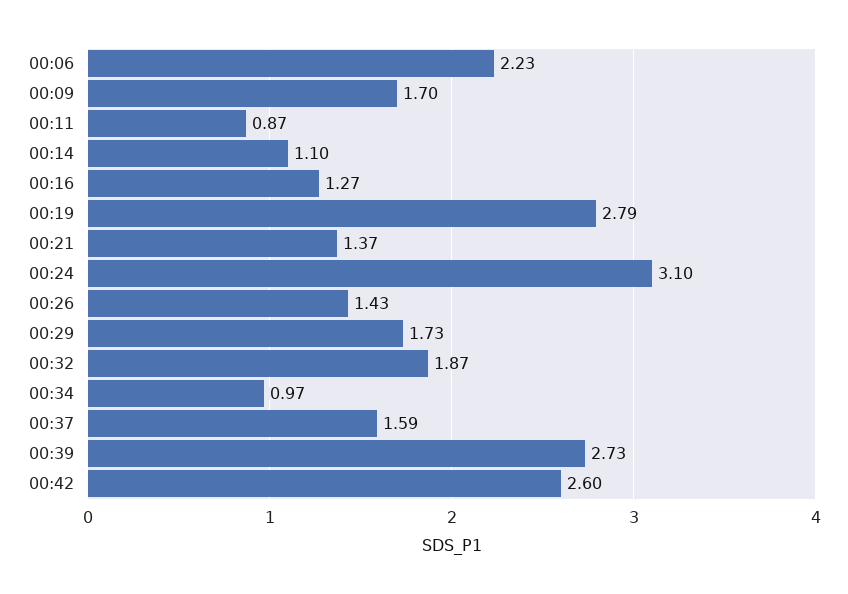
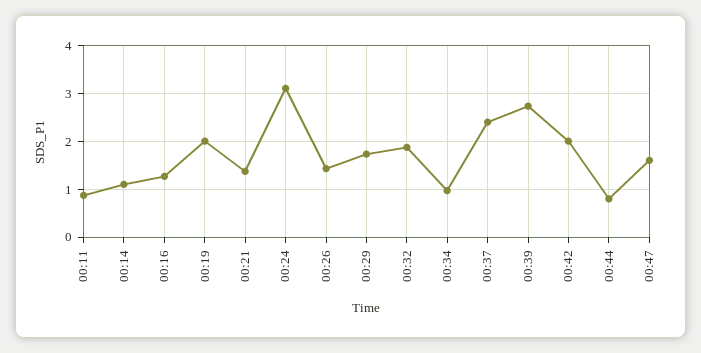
00:06: 2.23 -> none
00:09: 1.7 -> none
00:19: 2.79 -> 2
00:37: 1.59 -> 2.4
00:42: 2.6 -> 2
00:44: none -> 0.8
00:47: none -> 1.6

